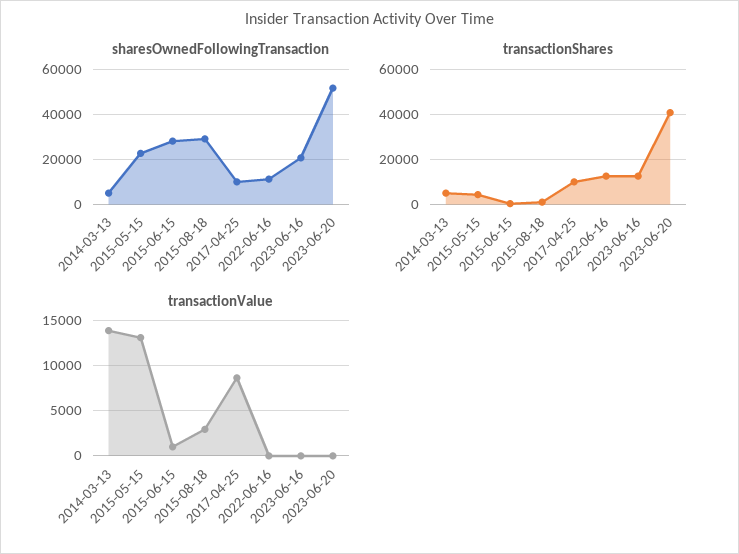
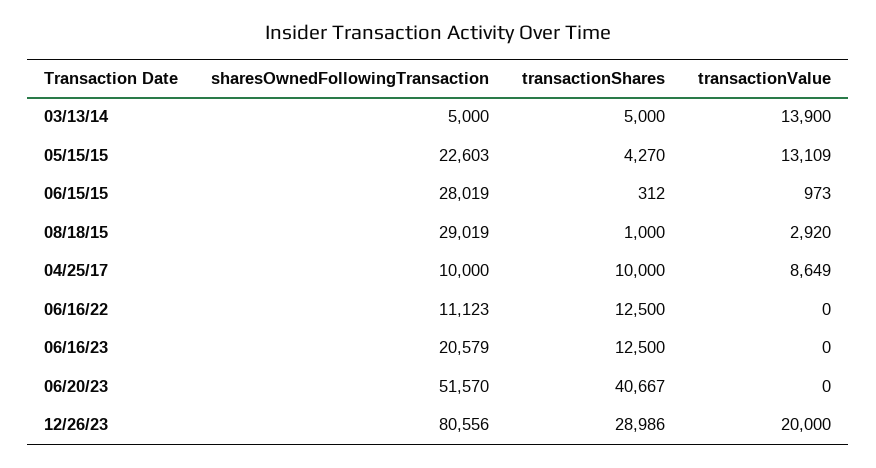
sharesOwnedFollowingTransaction, 12/26/23: none -> 80556
transactionShares, 12/26/23: none -> 28986
transactionValue, 12/26/23: none -> 20000

